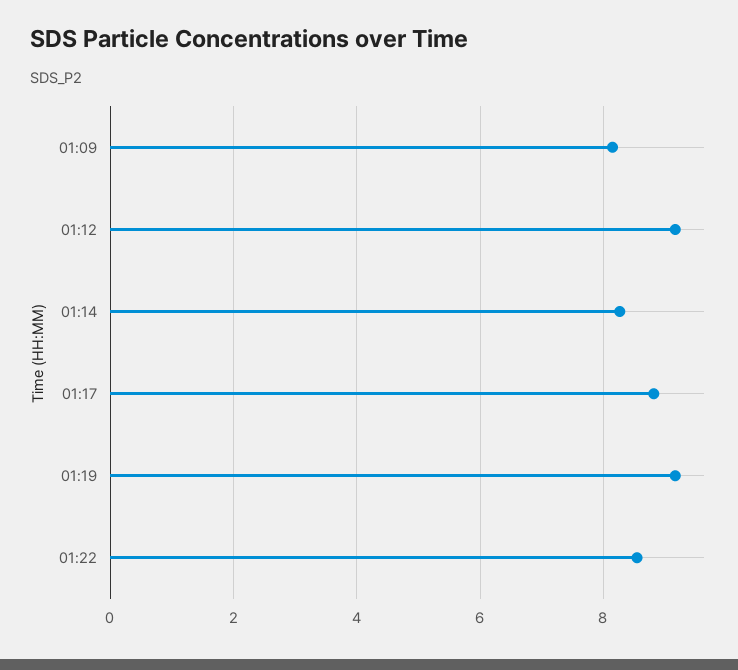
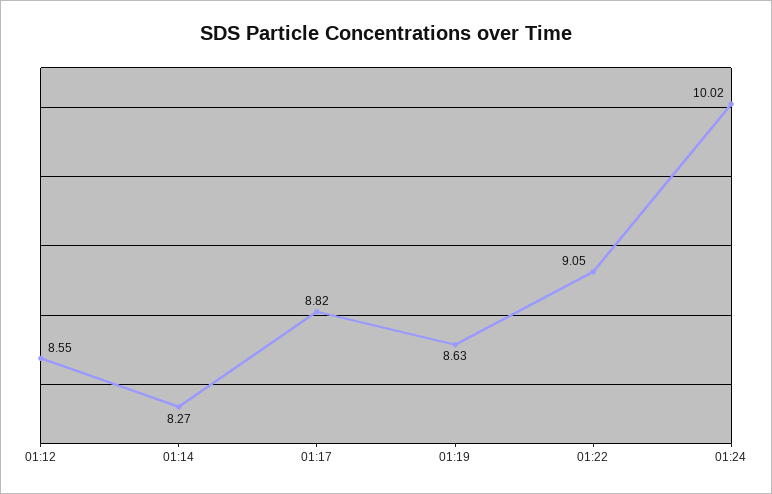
01:09: 8.2 -> none
01:12: 9.2 -> 8.55
01:19: 9.2 -> 8.63
01:22: 8.6 -> 9.05
01:24: none -> 10.02

